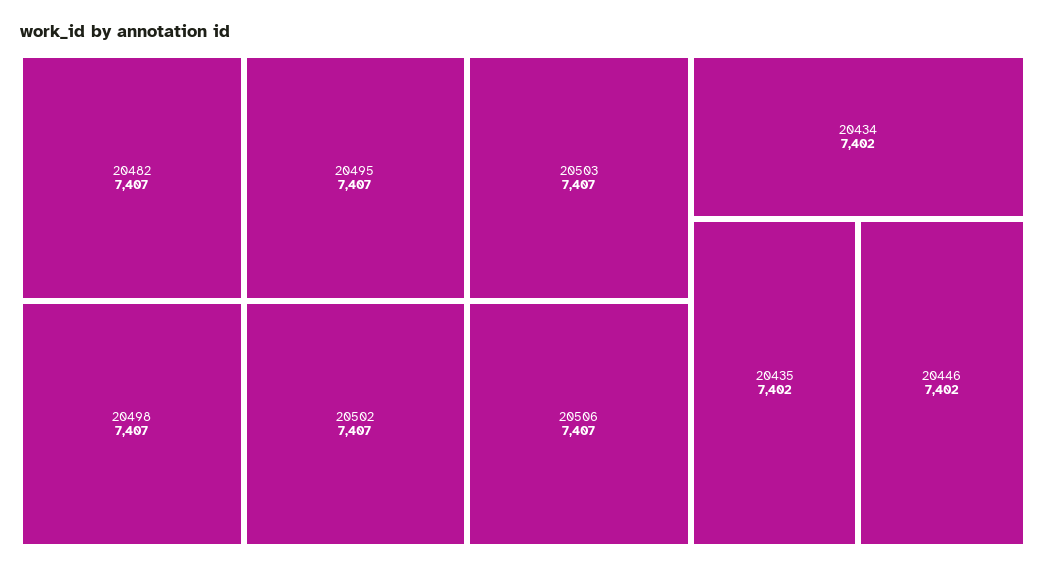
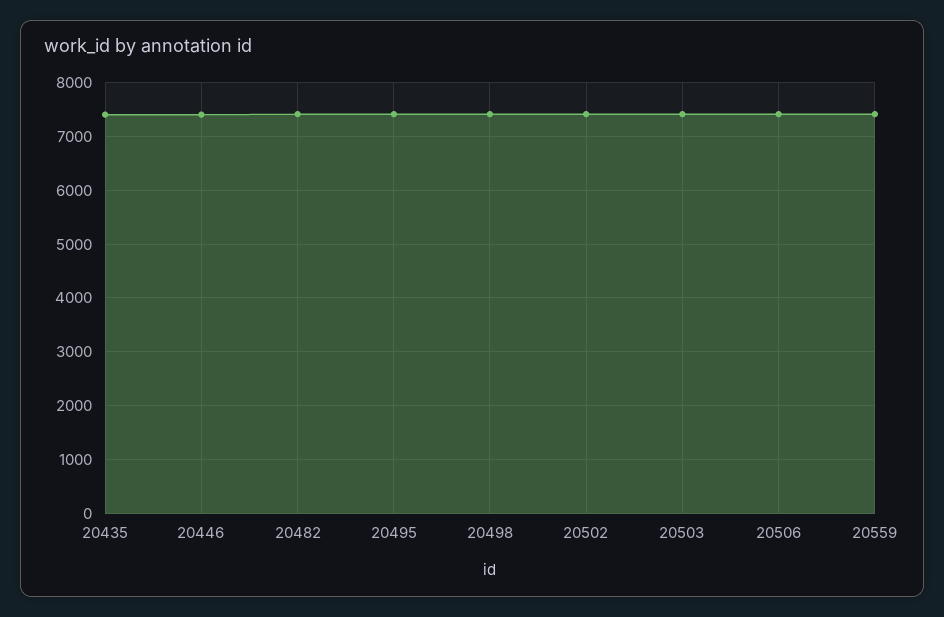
20434: 7402 -> none
20559: none -> 7400

